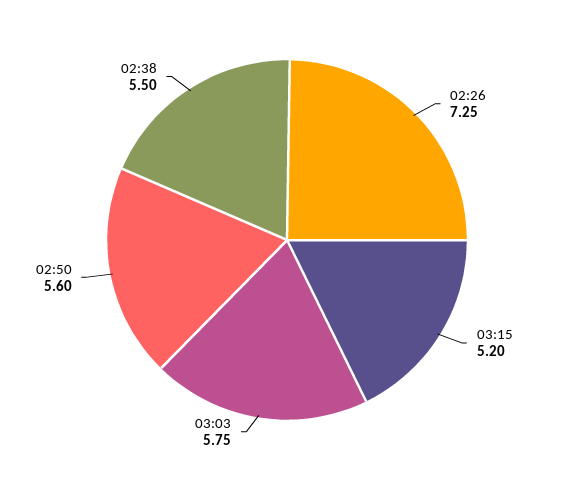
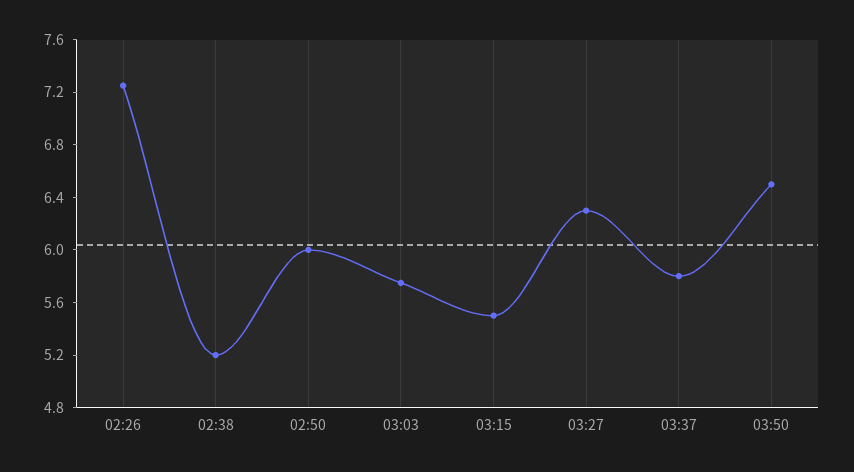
03:15: 5.2 -> 5.5
02:50: 5.6 -> 6
02:38: 5.5 -> 5.2
03:27: none -> 6.3
03:37: none -> 5.8
03:50: none -> 6.5

